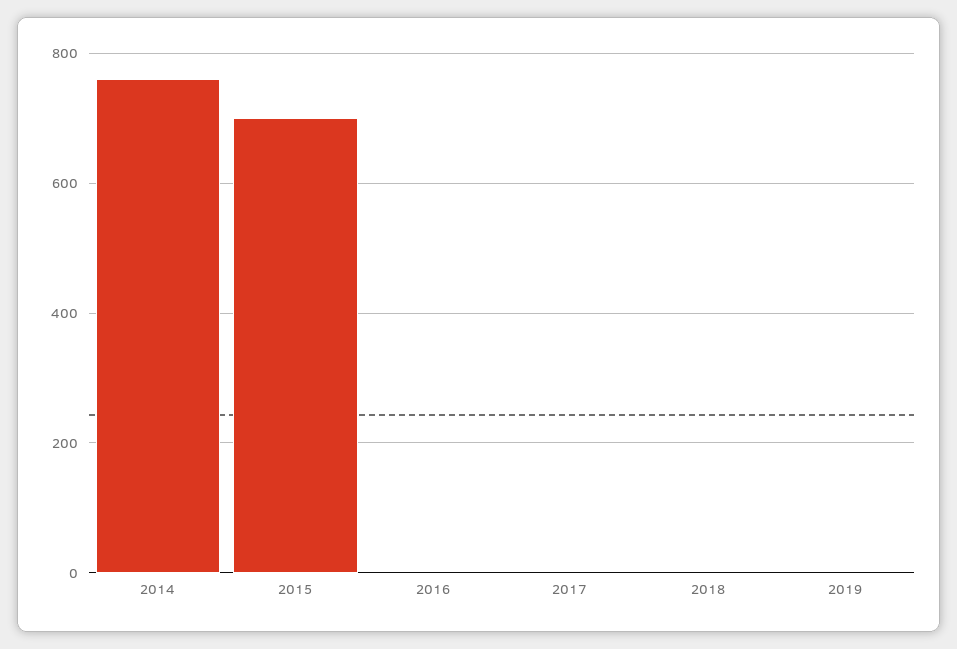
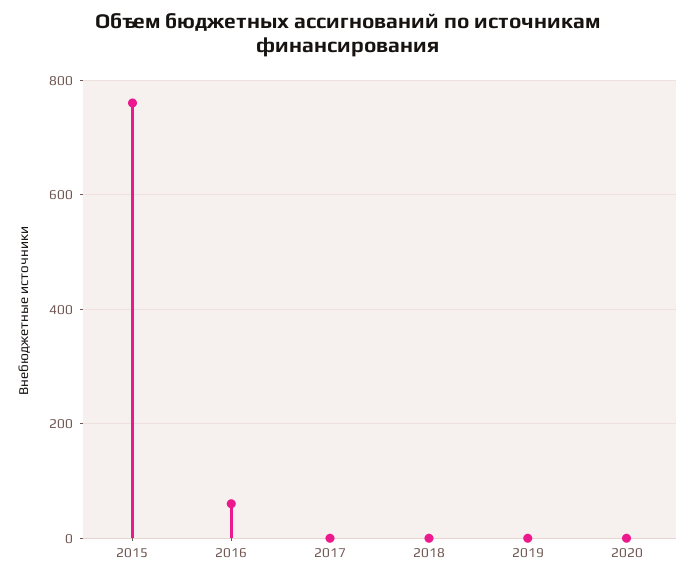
2014: 760 -> none
2015: 700 -> 760
2016: 0 -> 60
2020: none -> 0

